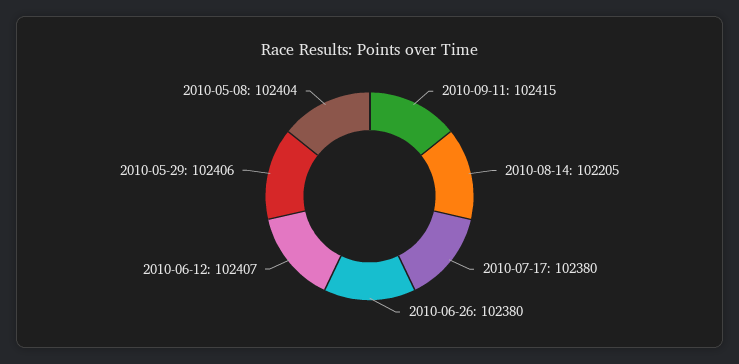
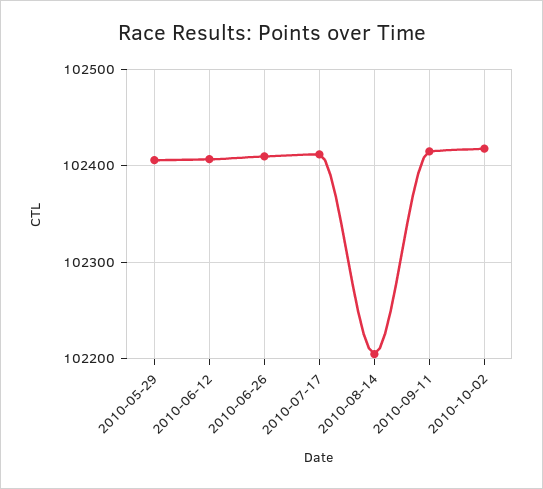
2010-07-17: 102380 -> 102410
2010-06-26: 102380 -> 102410
2010-05-08: 102404 -> none
2010-10-02: none -> 102420

